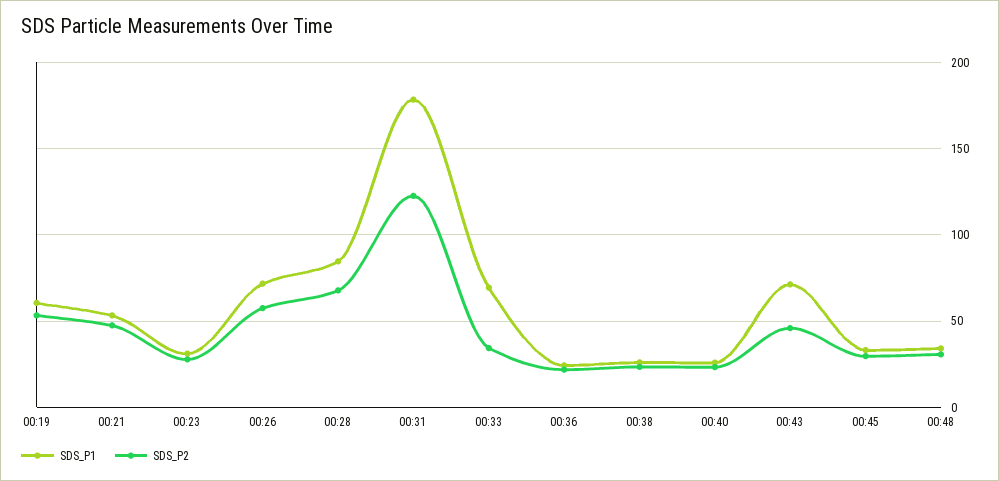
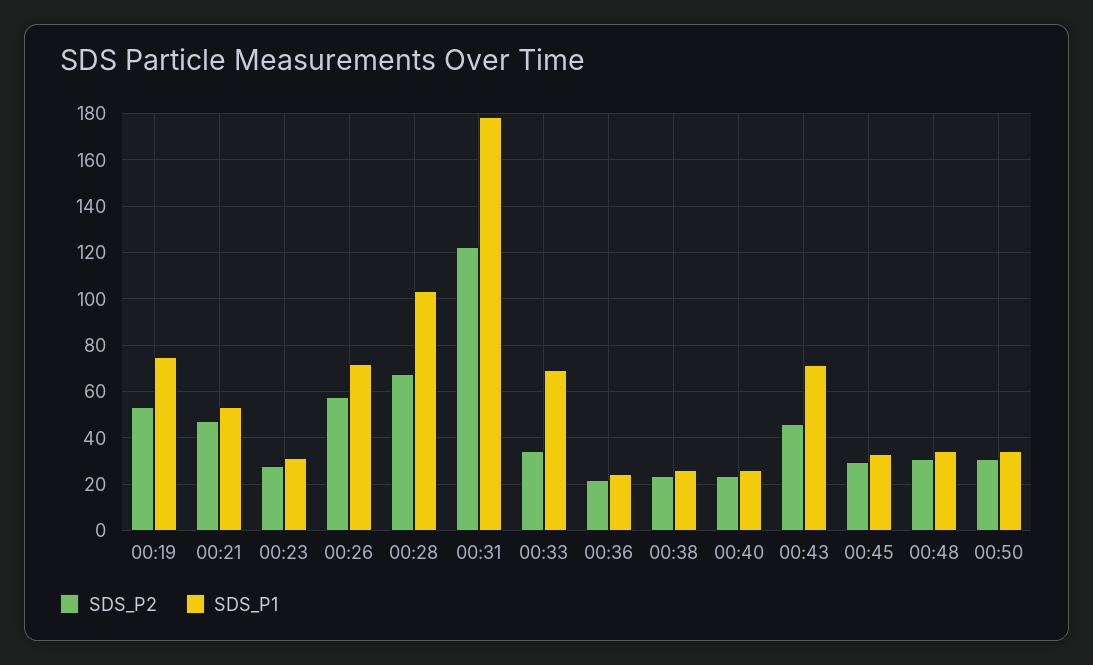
SDS_P1, 00:19: 60 -> 75
SDS_P1, 00:28: 85 -> 105
SDS_P2, 00:50: none -> 30
SDS_P1, 00:50: none -> 35

